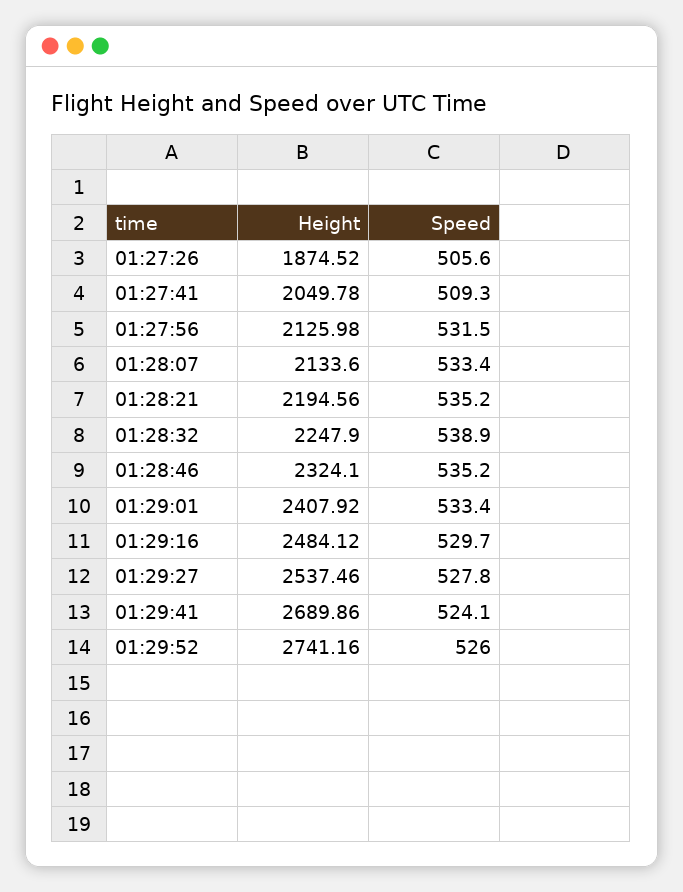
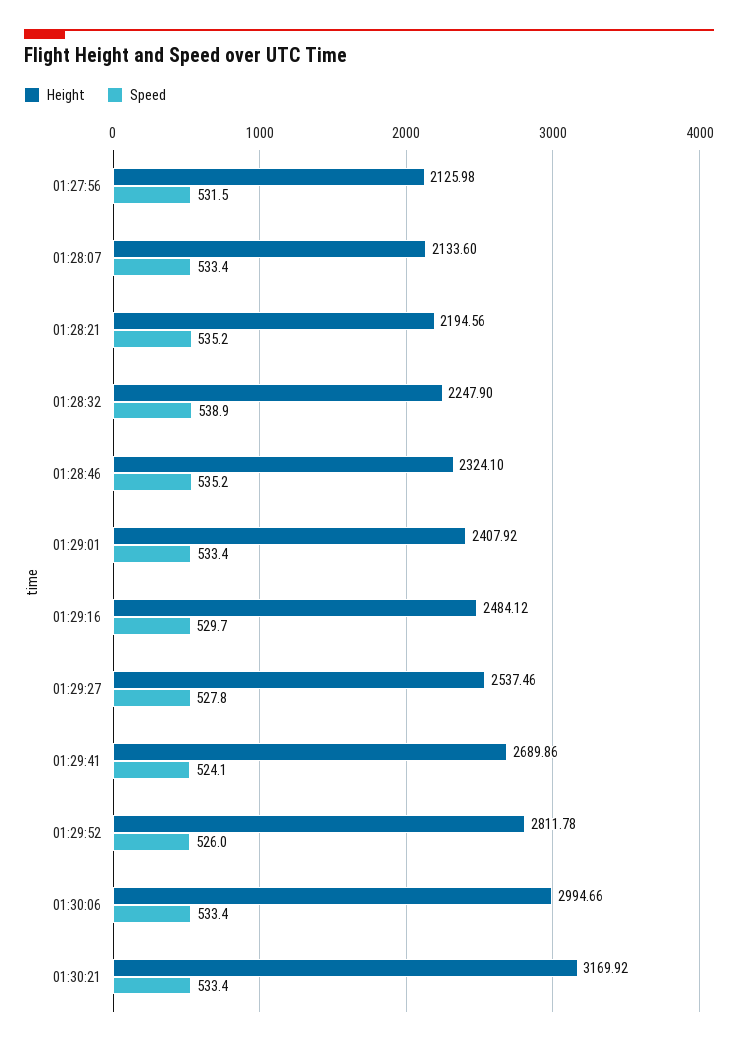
Height, 01:27:26: 1874.52 -> none
Speed, 01:27:26: 505.6 -> none
Height, 01:27:41: 2049.78 -> none
Speed, 01:27:41: 509.3 -> none
Height, 01:29:52: 2741.16 -> 2811.78
Height, 01:30:06: none -> 2994.66
Speed, 01:30:06: none -> 533.4
Height, 01:30:21: none -> 3169.92
Speed, 01:30:21: none -> 533.4

